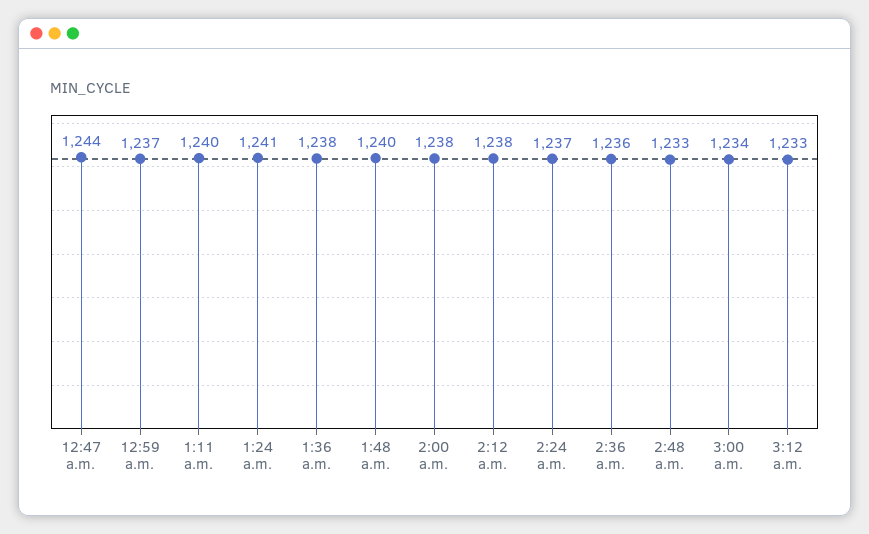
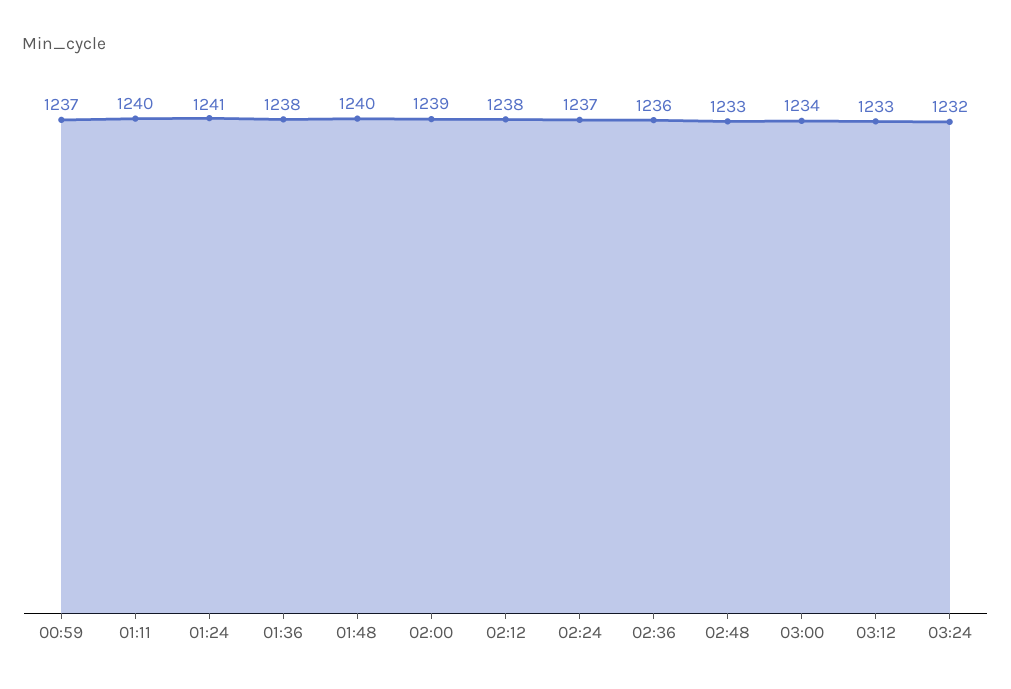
12:47 a.m.: 1244 -> none
2:00 a.m.: 1238 -> 1239
03:24: none -> 1232

